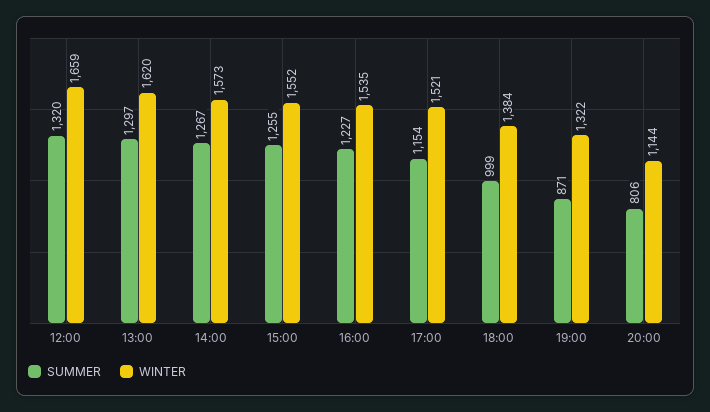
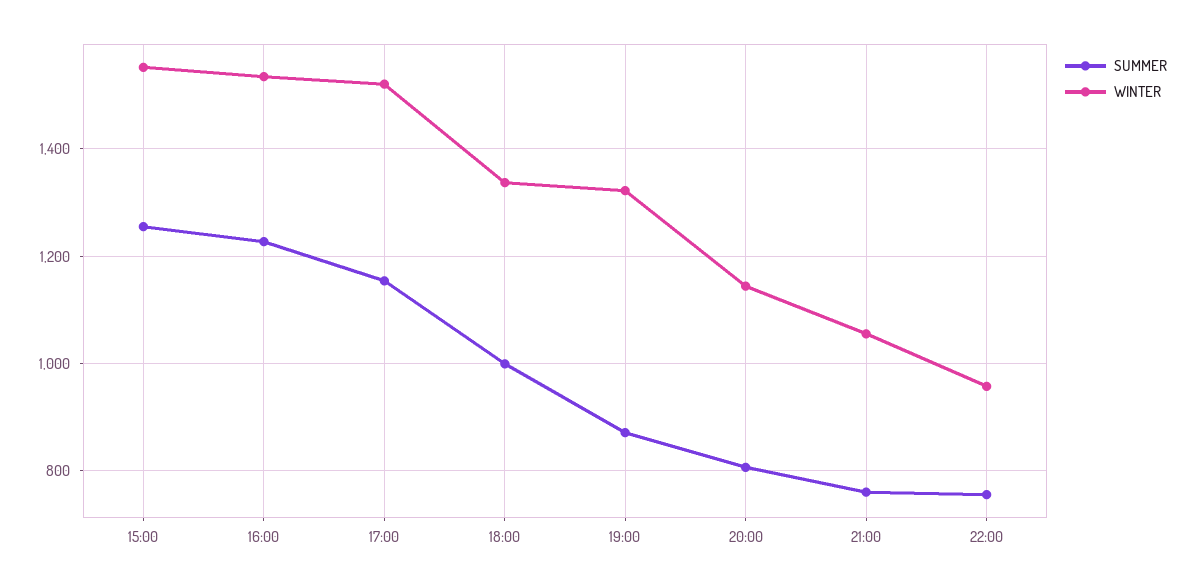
SUMMER, 12:00: 1320 -> none
WINTER, 12:00: 1659 -> none
SUMMER, 13:00: 1297 -> none
WINTER, 13:00: 1620 -> none
SUMMER, 14:00: 1267 -> none
WINTER, 14:00: 1573 -> none
WINTER, 18:00: 1384 -> 1340
SUMMER, 21:00: none -> 760
WINTER, 21:00: none -> 1060
SUMMER, 22:00: none -> 760
WINTER, 22:00: none -> 960

